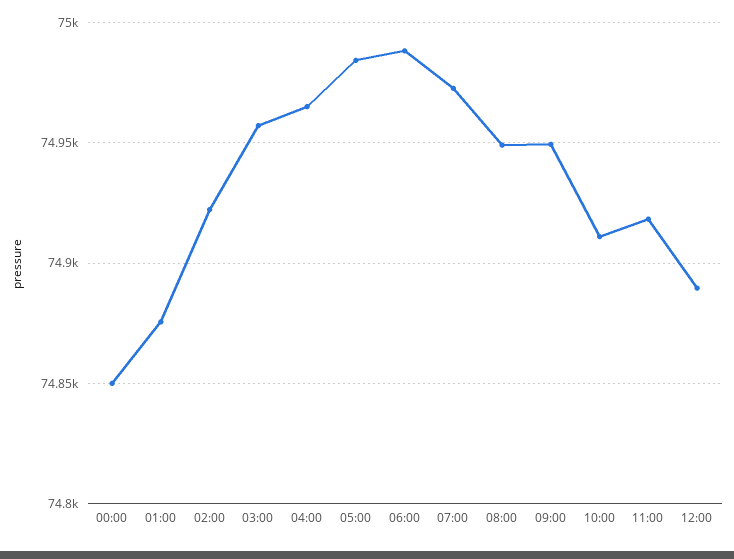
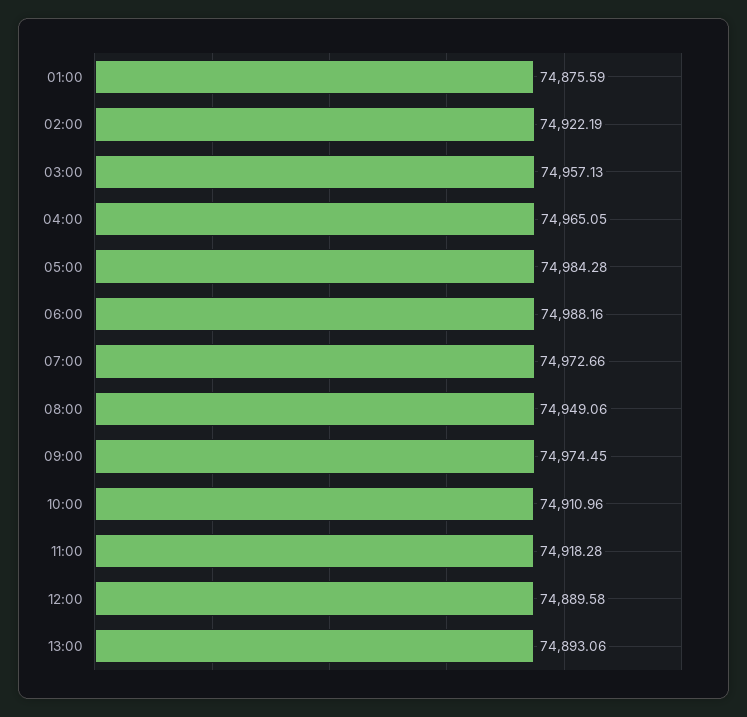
00:00: 74850 -> none
09:00: 74950 -> 74974.45
13:00: none -> 74893.06

